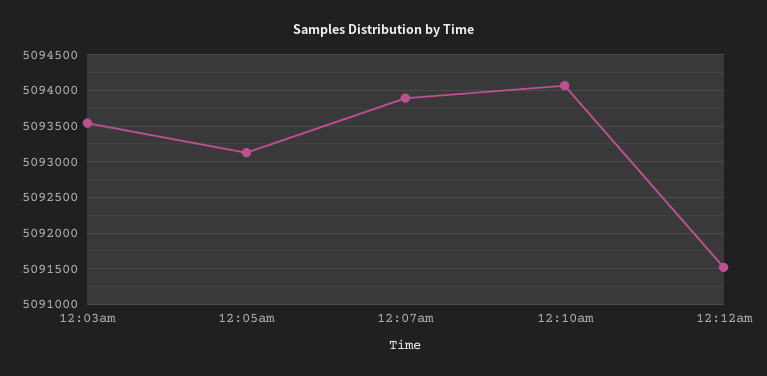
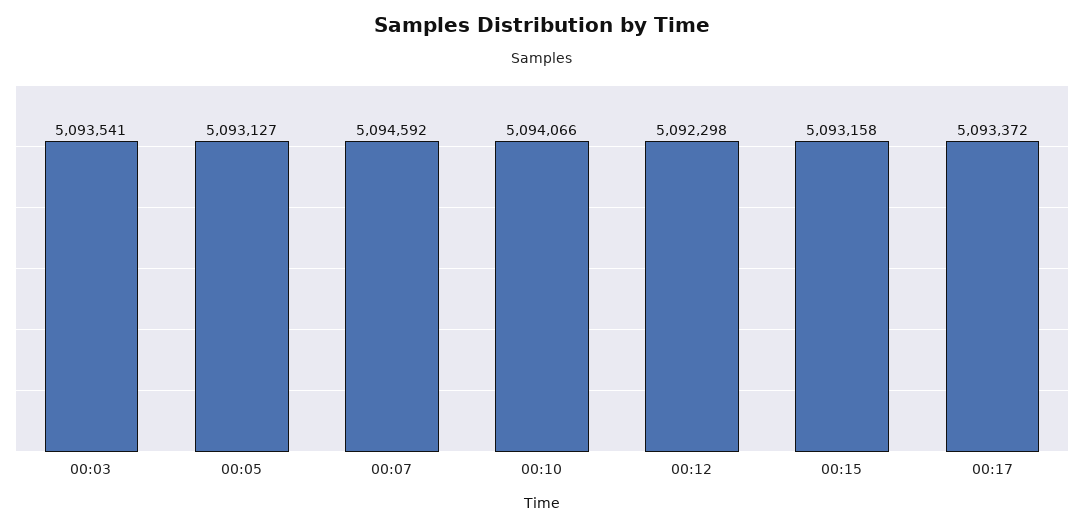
12:07am: 5093900 -> 5094592
12:12am: 5091500 -> 5092298
00:15: none -> 5093158
00:17: none -> 5093372

